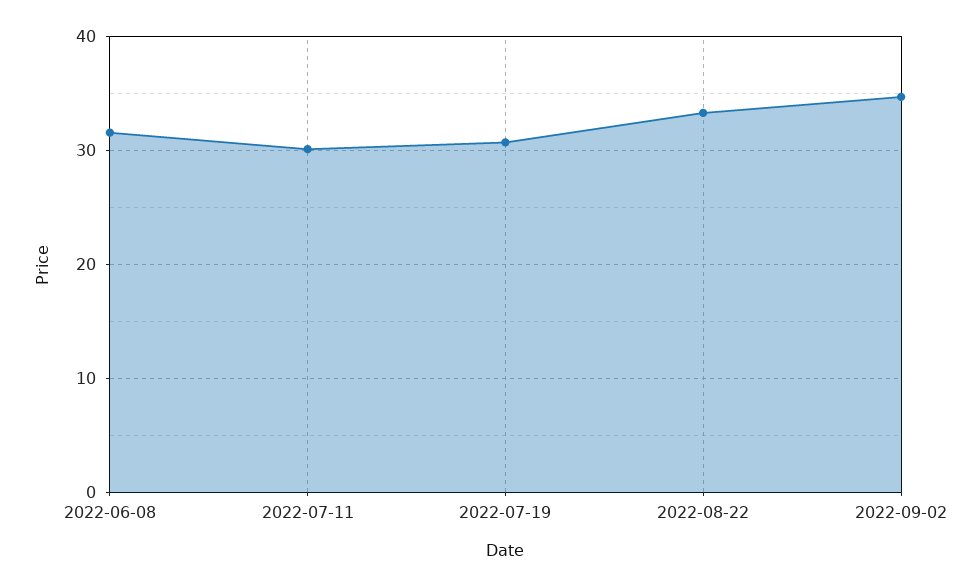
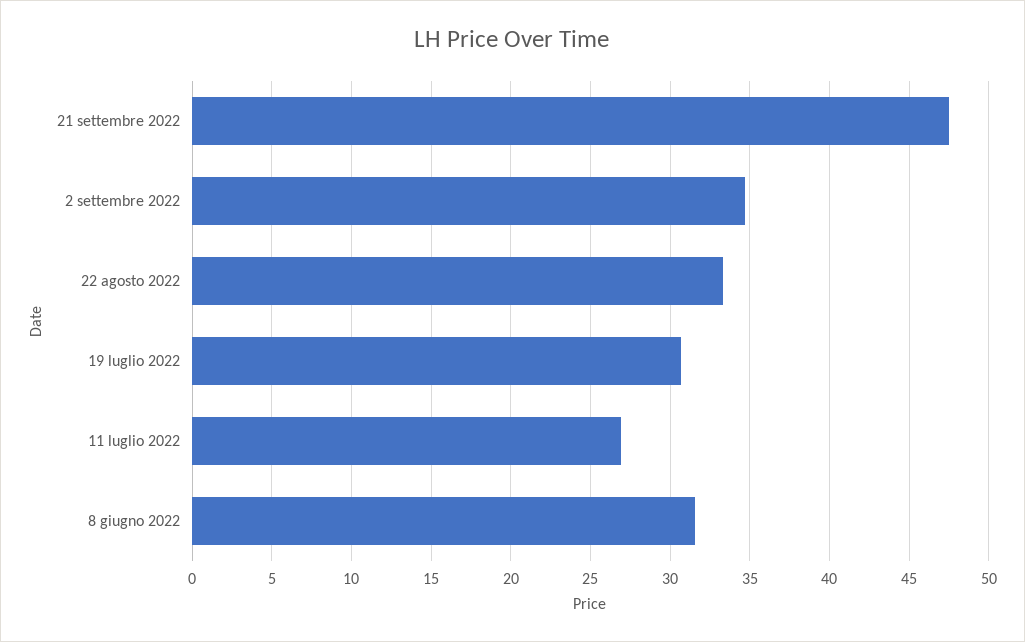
2022-07-11: 30 -> 27
21 settembre 2022: none -> 47.5

